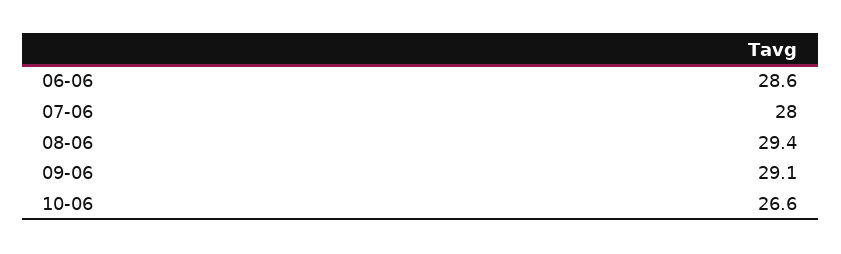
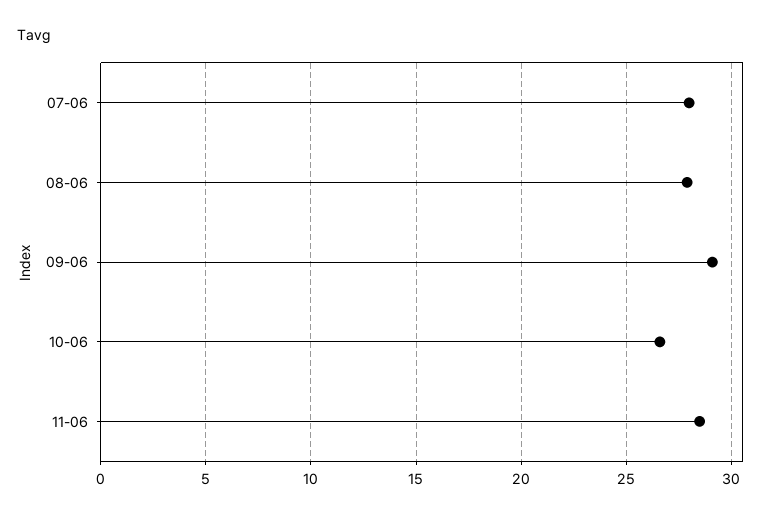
06-06: 28.6 -> none
08-06: 29.4 -> 28
11-06: none -> 28.5

